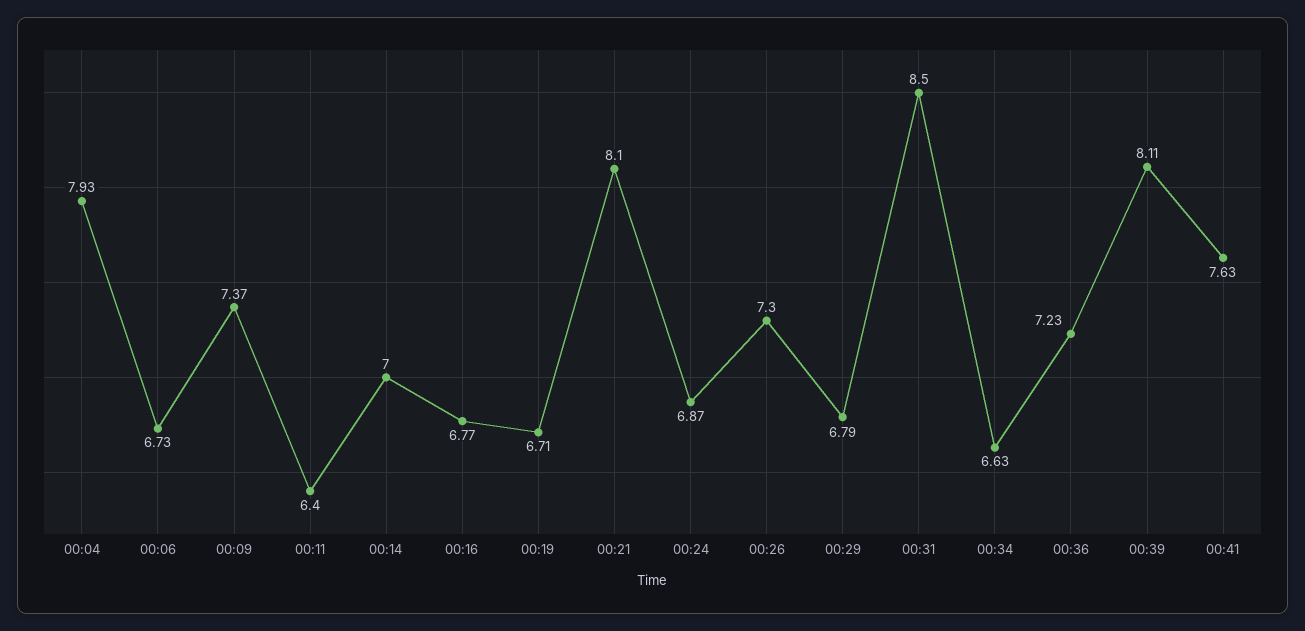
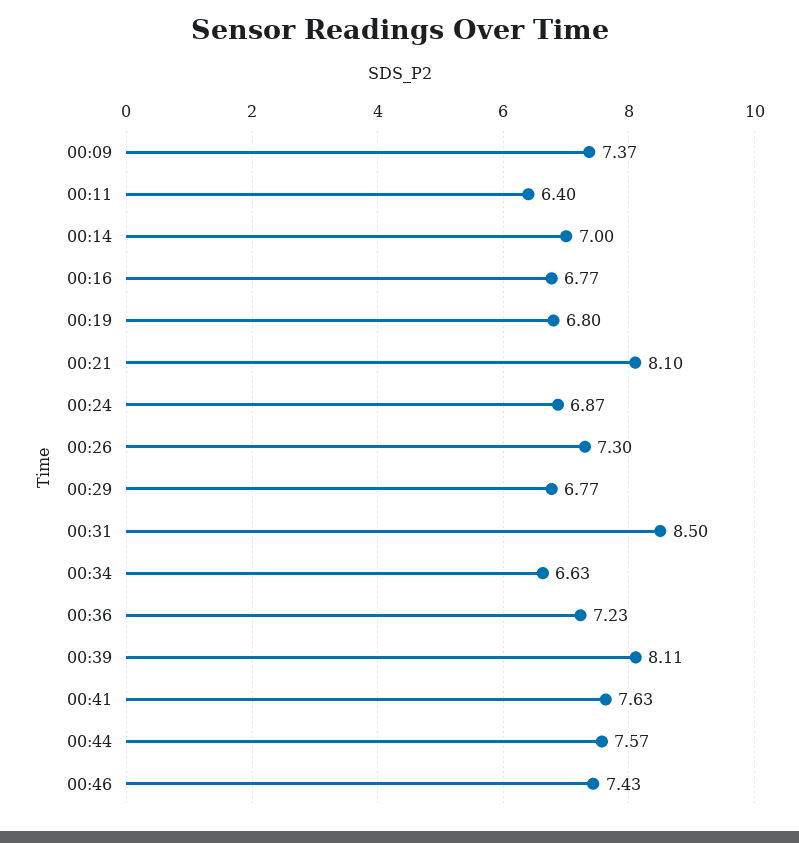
00:04: 7.93 -> none
00:06: 6.73 -> none
00:19: 6.71 -> 6.8
00:29: 6.79 -> 6.77
00:44: none -> 7.57
00:46: none -> 7.43

